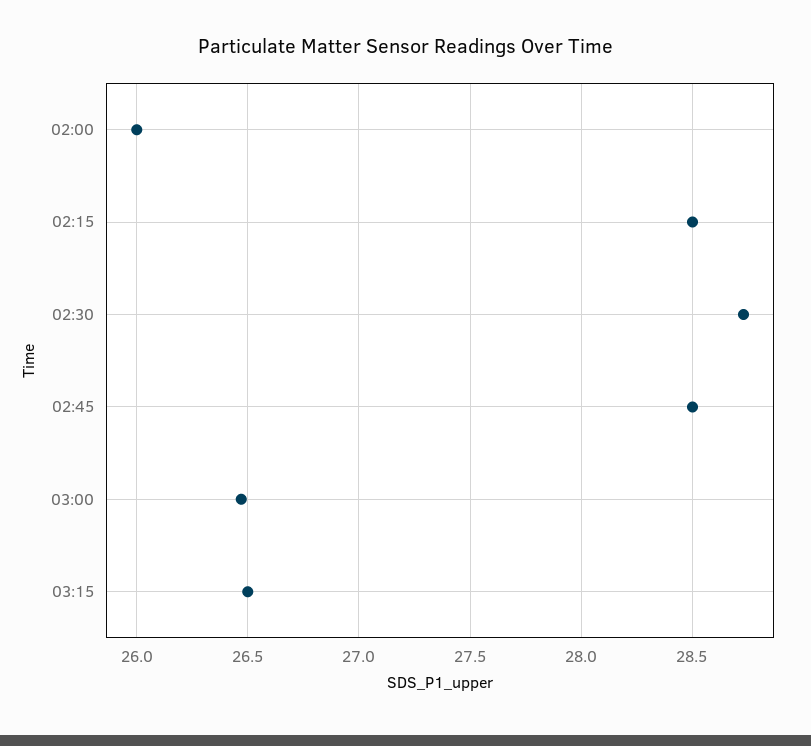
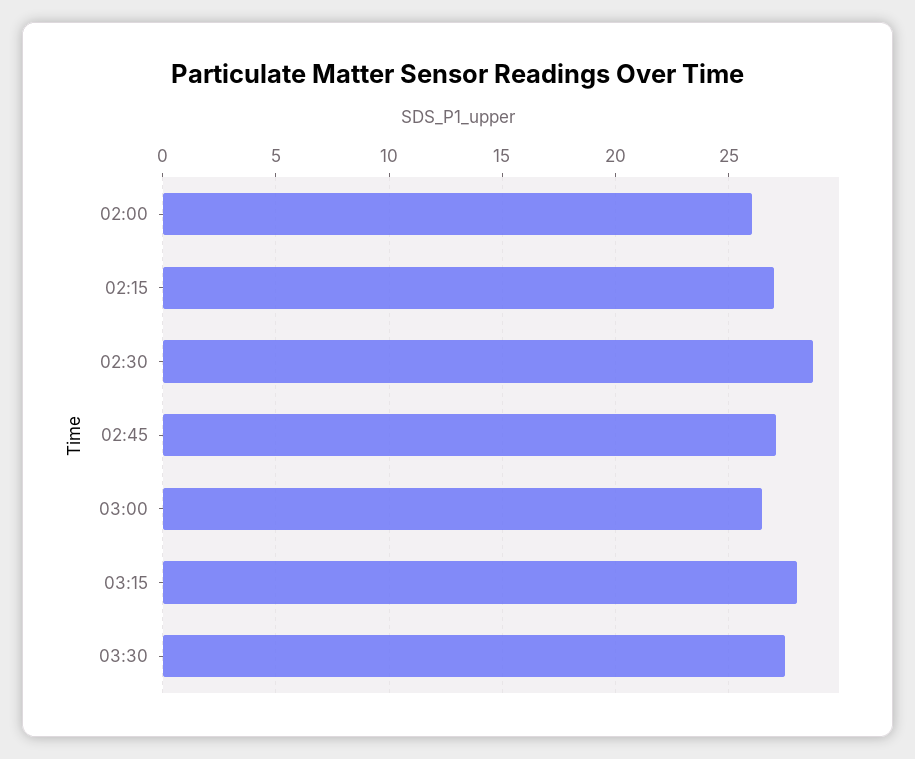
02:15: 28.5 -> 27
02:45: 28.5 -> 27
03:15: 26.5 -> 28
03:30: none -> 27.5

